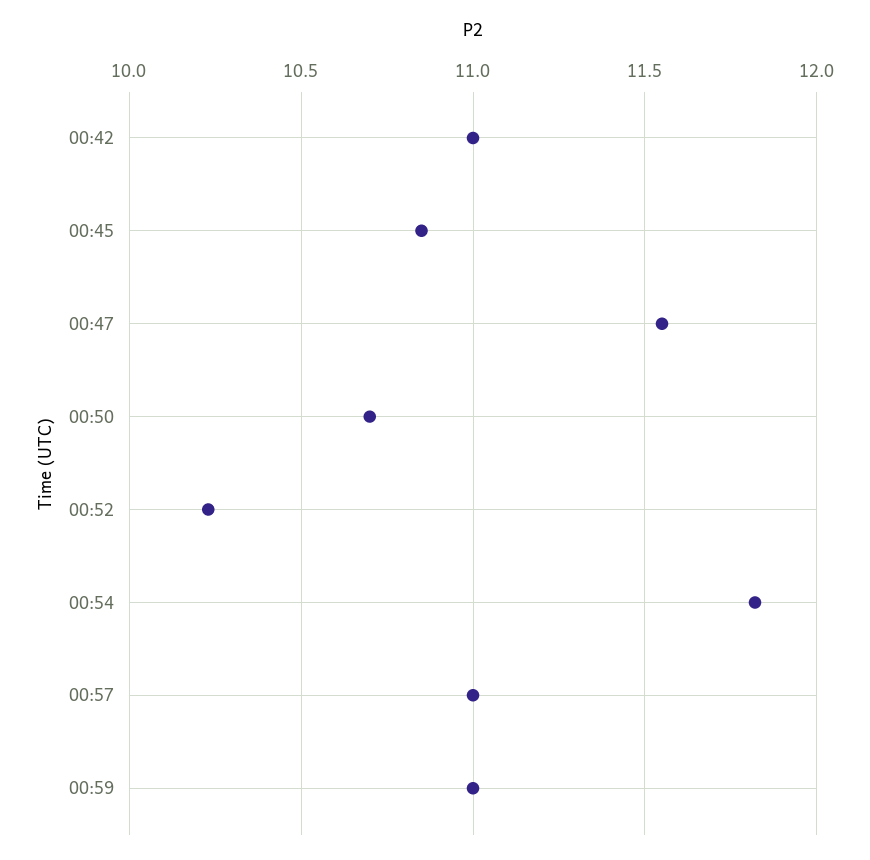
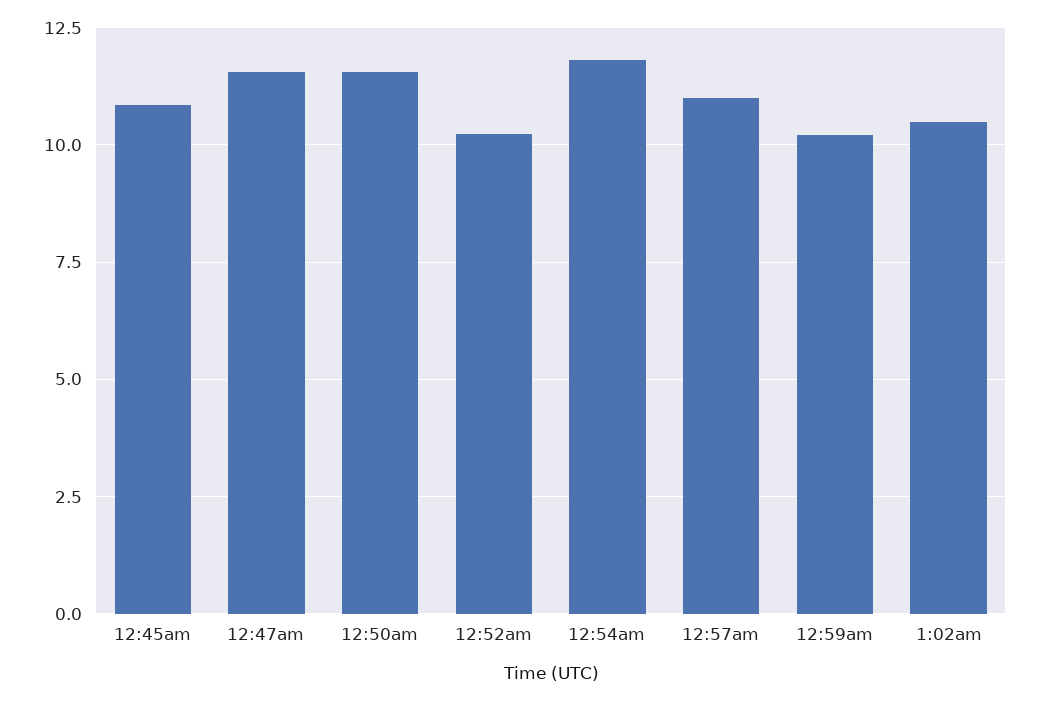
00:42: 11 -> none
00:50: 10.7 -> 11.5
00:59: 11 -> 10.25
1:02am: none -> 10.5

